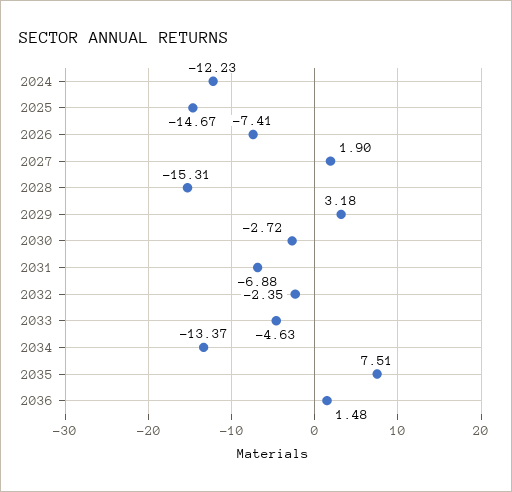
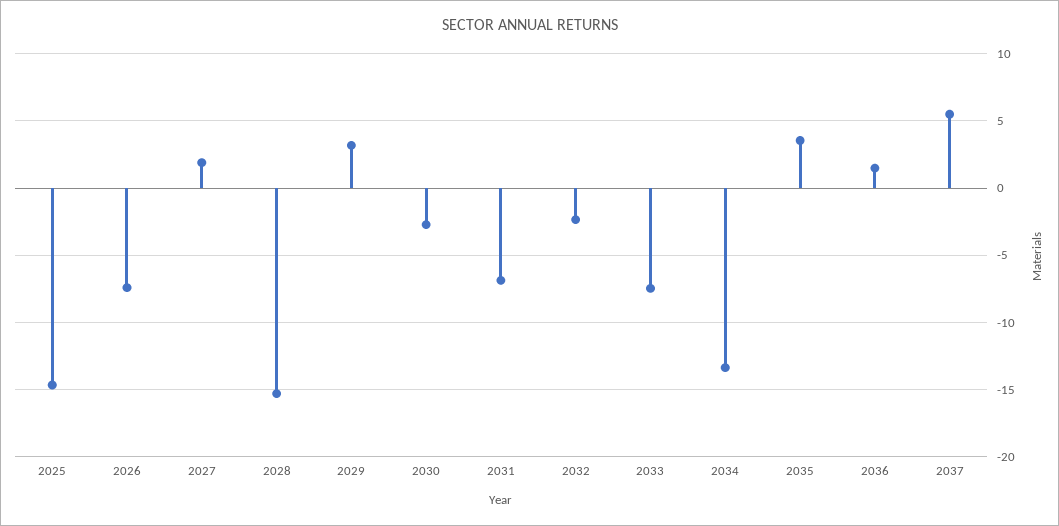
2024: -12.23 -> none
2033: -4.63 -> -7.5
2035: 7.51 -> 3.5
2037: none -> 5.5

